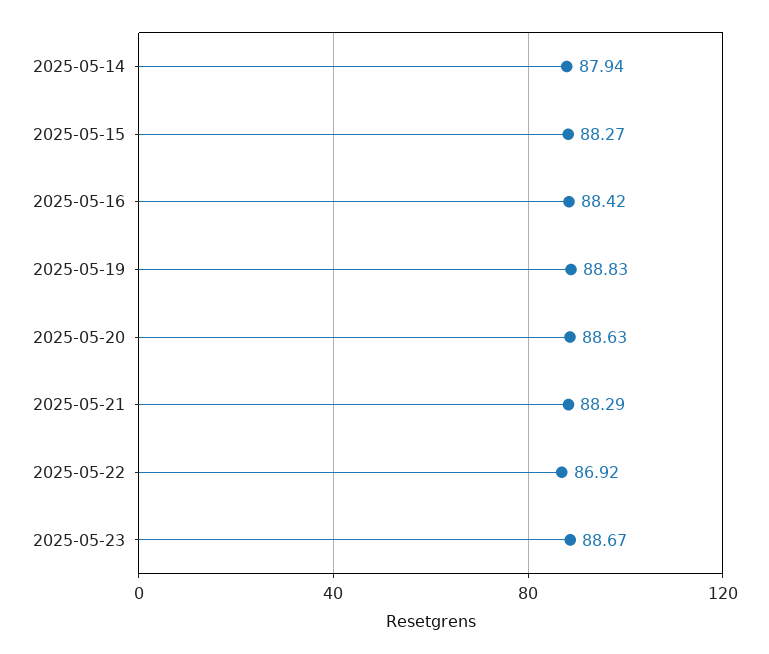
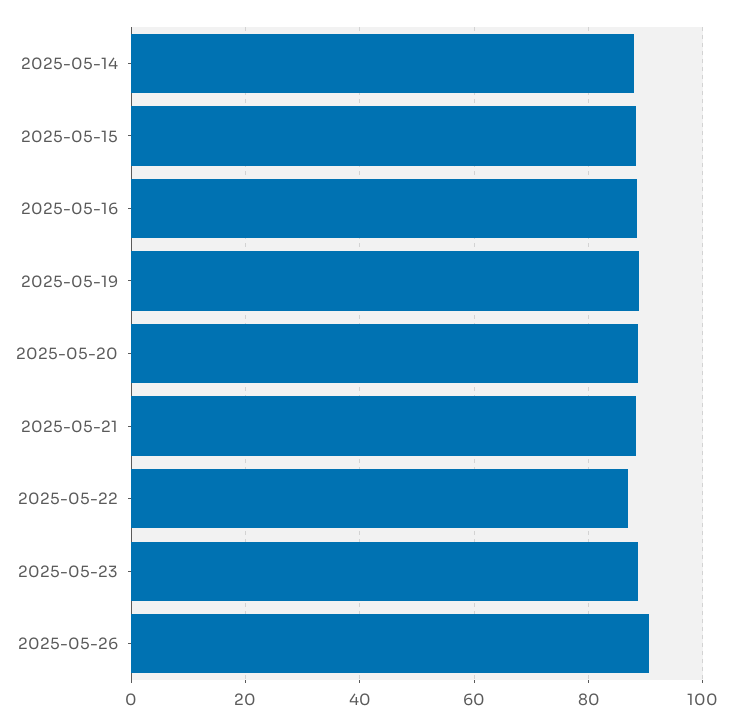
2025-05-26: none -> 90

